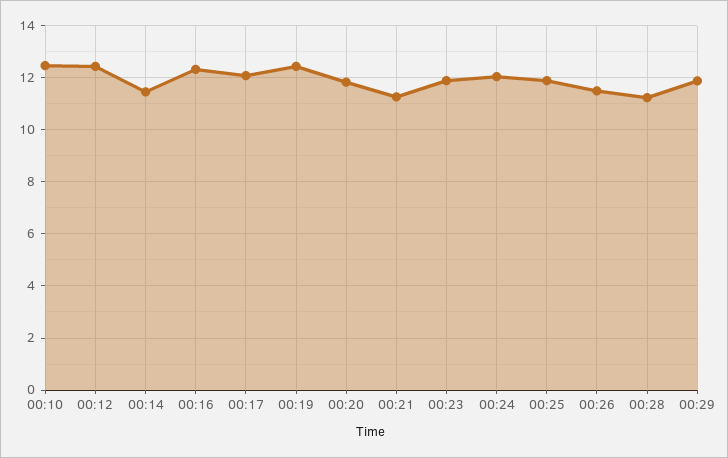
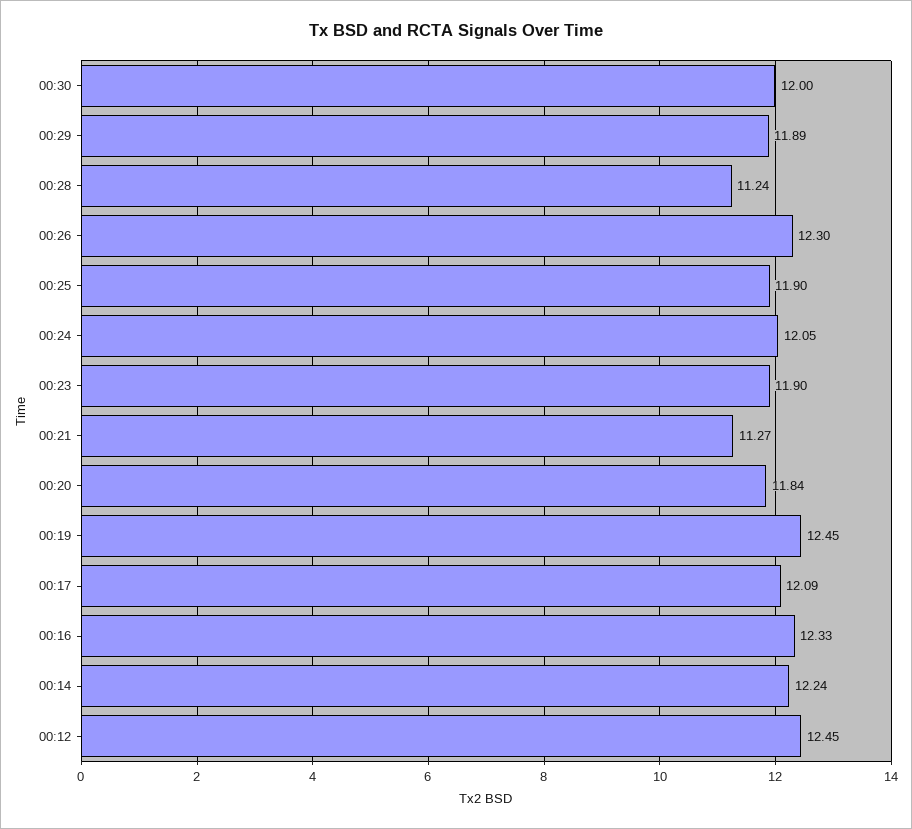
00:10: 12.5 -> none
00:14: 11.5 -> 12.24
00:26: 11.5 -> 12.3
00:30: none -> 12

